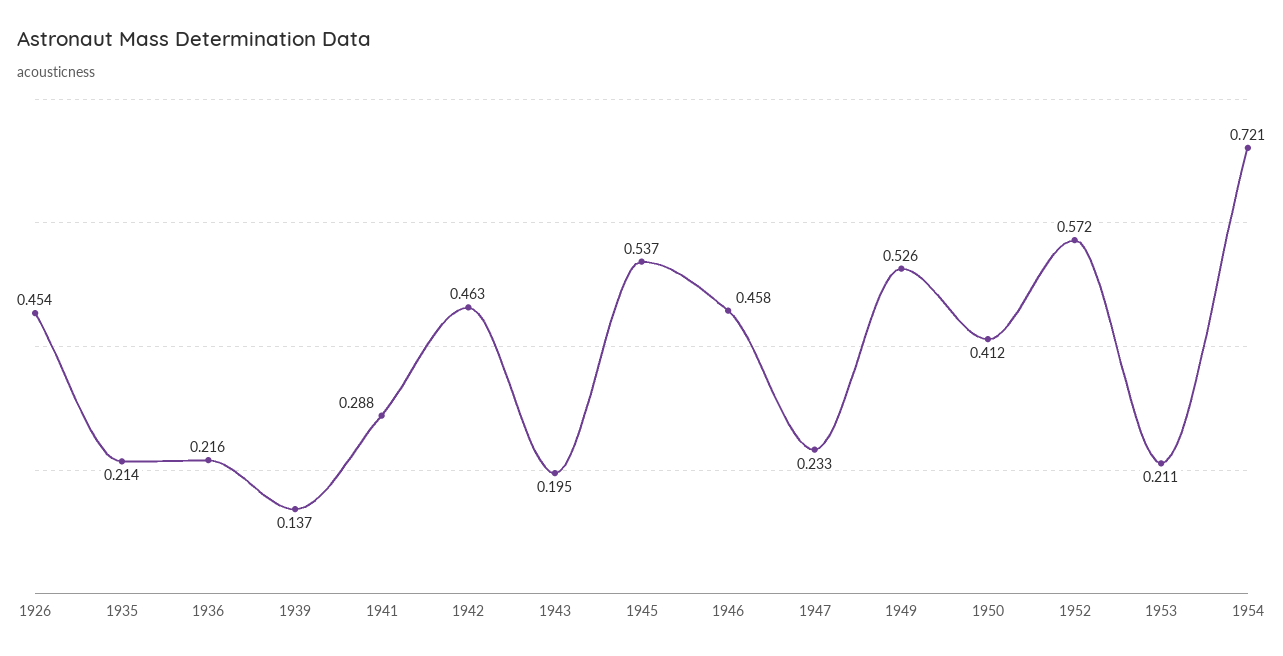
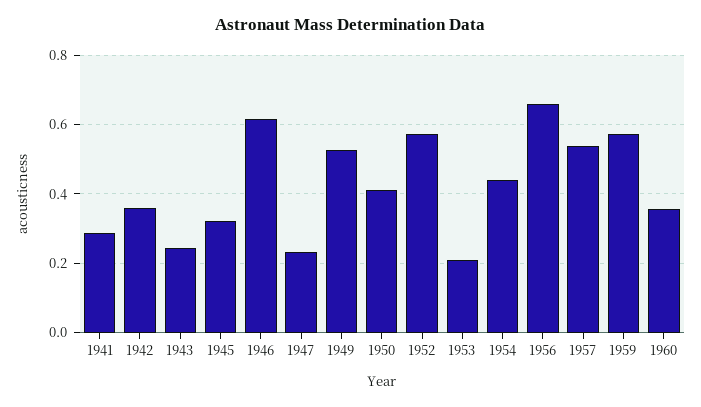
1926: 0.454 -> none
1935: 0.214 -> none
1936: 0.216 -> none
1939: 0.137 -> none
1942: 0.463 -> 0.36
1943: 0.195 -> 0.24
1945: 0.537 -> 0.32
1946: 0.458 -> 0.62
1954: 0.721 -> 0.44
1956: none -> 0.66
1957: none -> 0.54
1959: none -> 0.58
1960: none -> 0.36

